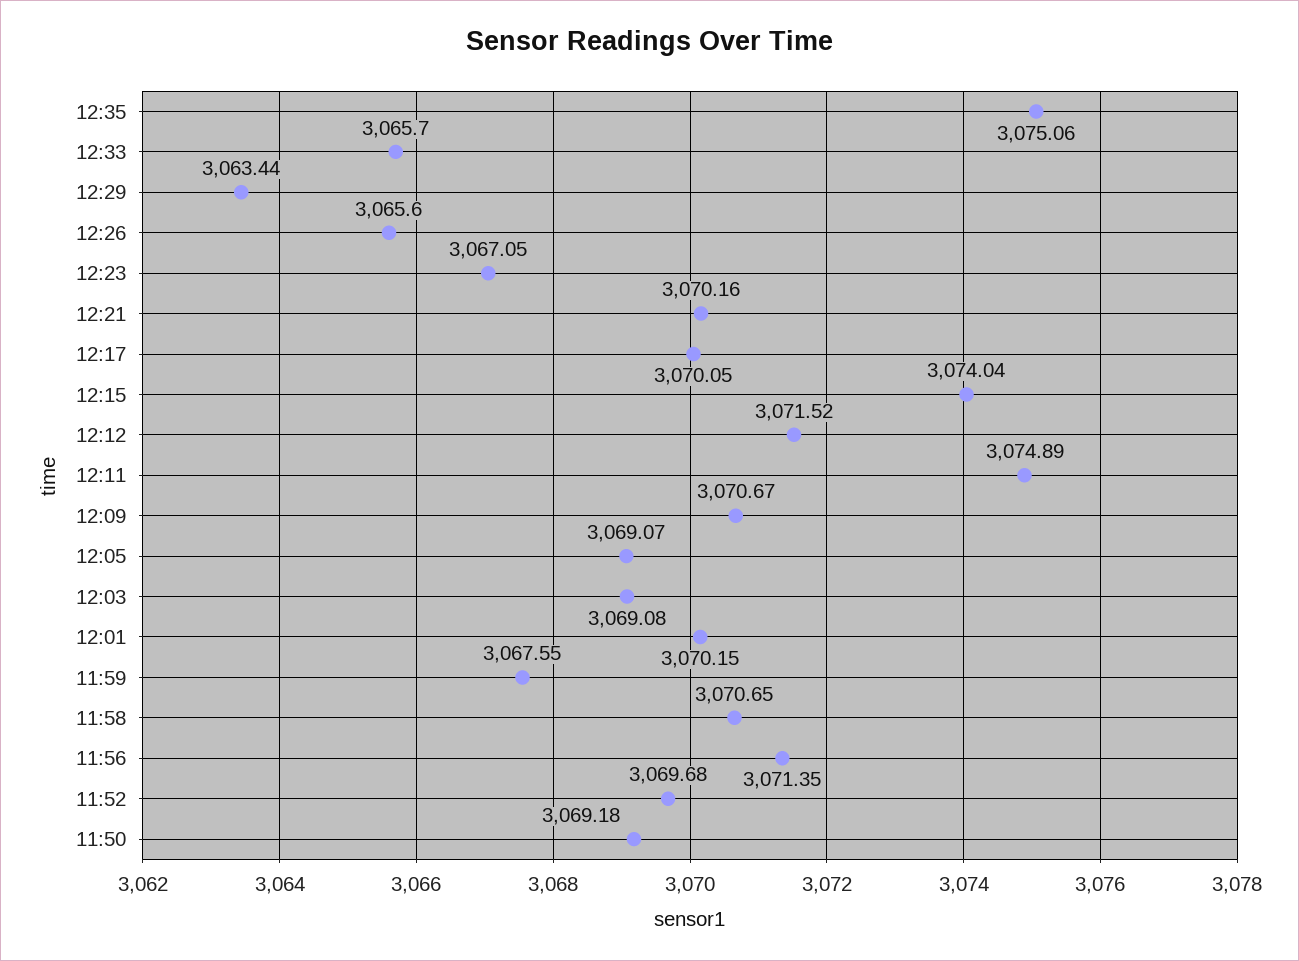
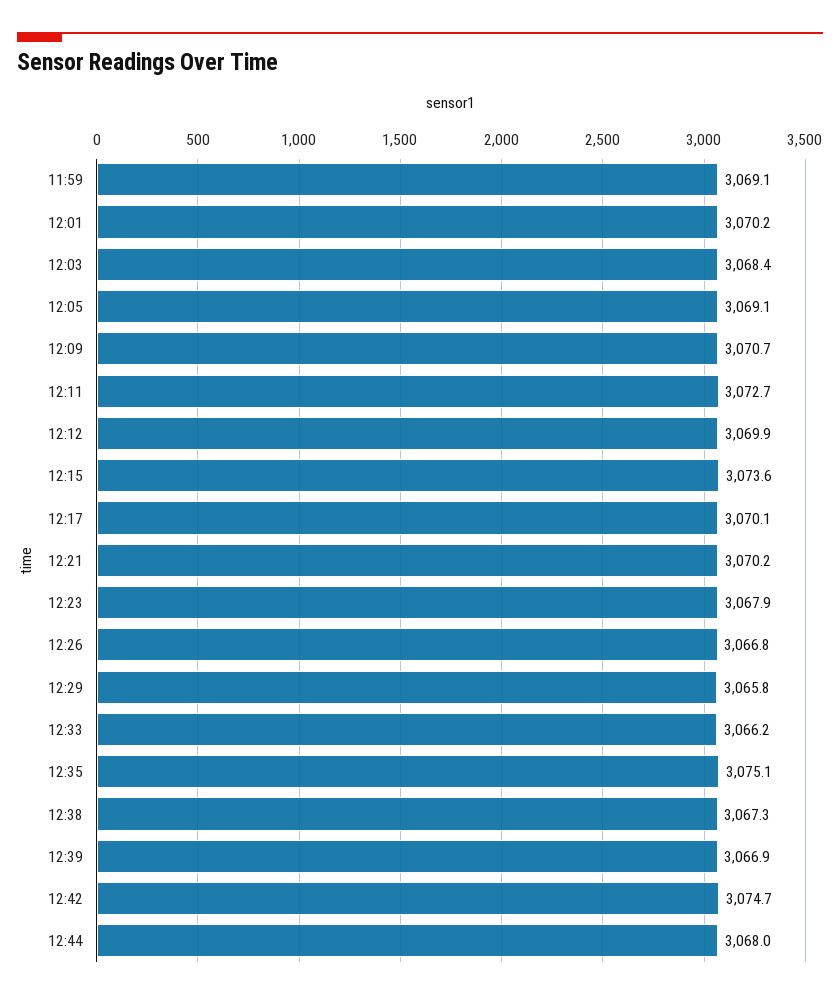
12:33: 3065.7 -> 3066.2
12:29: 3063.44 -> 3065.8
12:26: 3065.6 -> 3066.8
12:23: 3067.05 -> 3067.9
12:15: 3074.04 -> 3073.6
12:12: 3071.52 -> 3069.9
12:11: 3074.89 -> 3072.7
12:03: 3069.08 -> 3068.4
11:59: 3067.55 -> 3069.1
11:58: 3070.65 -> none
11:56: 3071.35 -> none
11:52: 3069.68 -> none
11:50: 3069.18 -> none
12:38: none -> 3067.3
12:39: none -> 3066.9
12:42: none -> 3074.7
12:44: none -> 3068

